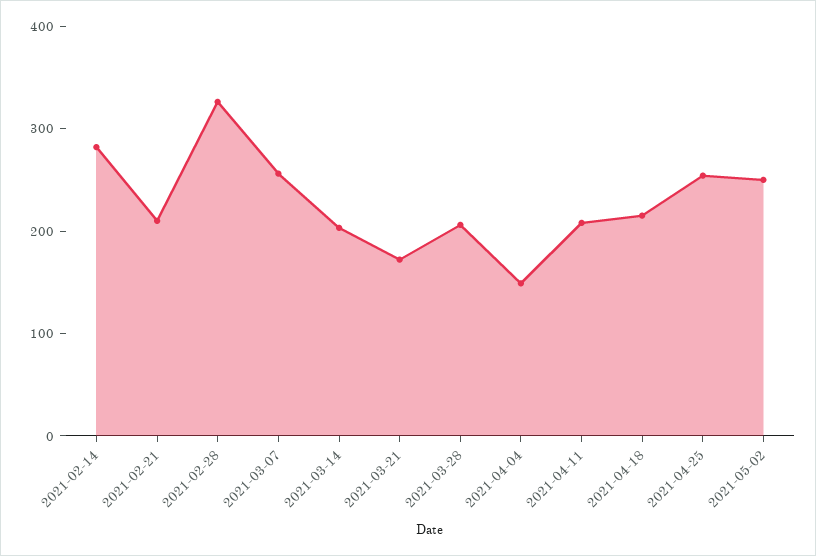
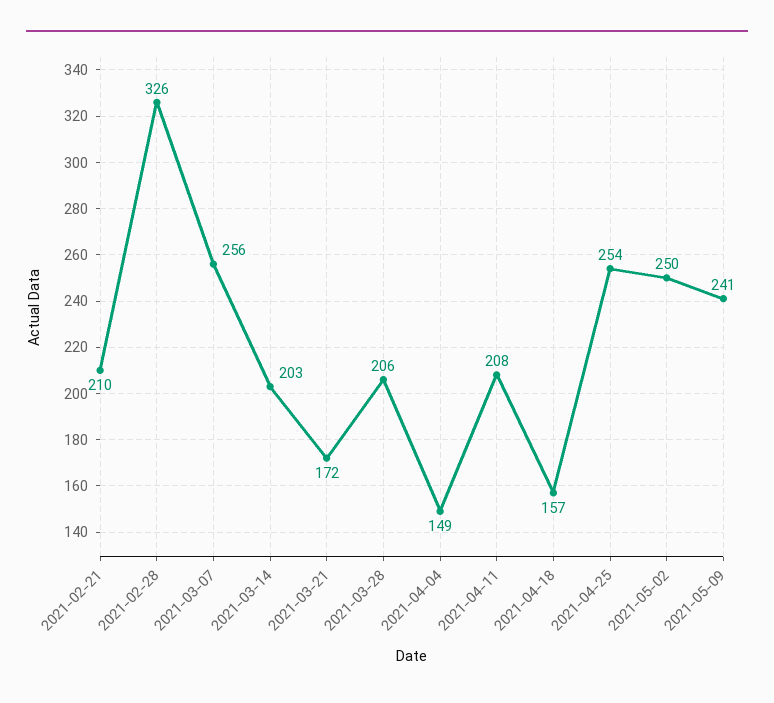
2021-02-14: 280 -> none
2021-04-18: 220 -> 157
2021-05-09: none -> 241

